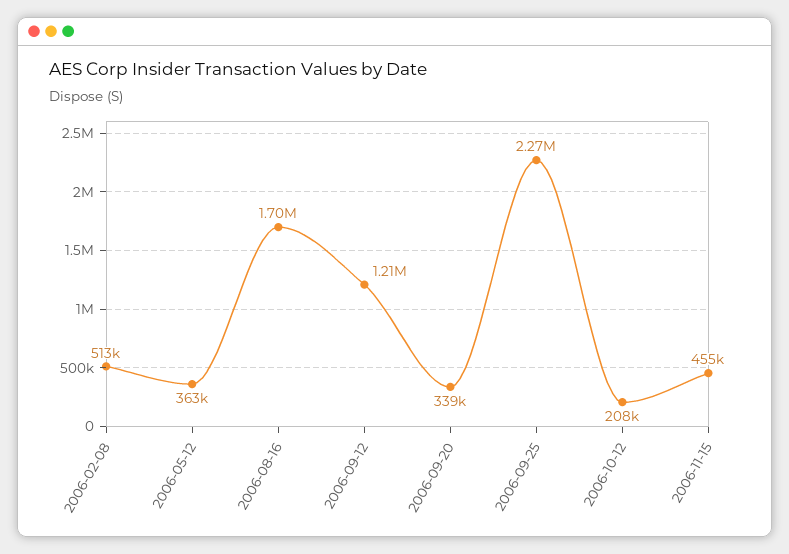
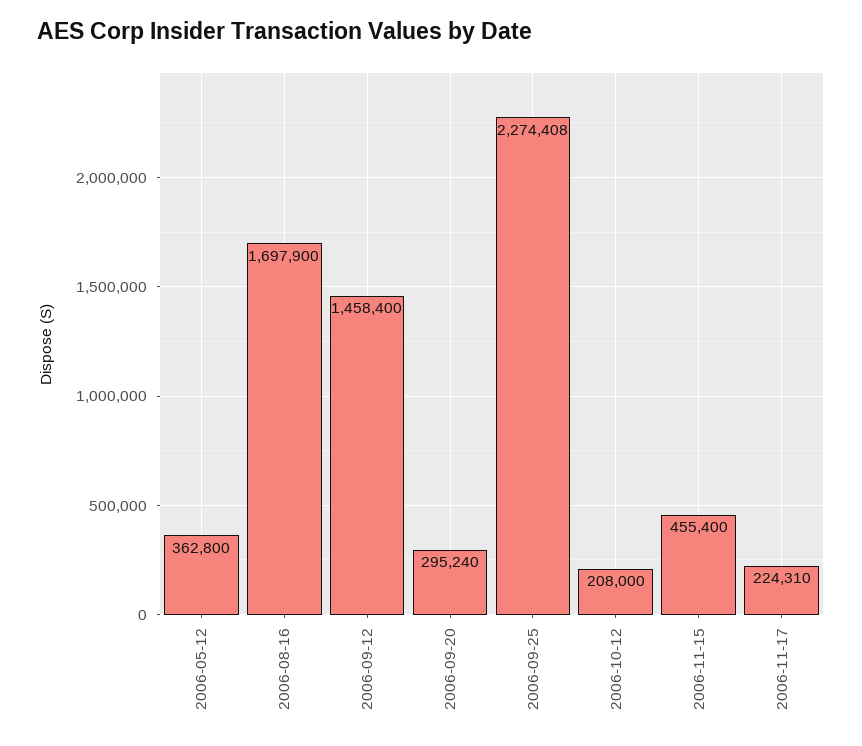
2006-02-08: 513000 -> none
2006-09-12: 1210000 -> 1458400
2006-09-20: 339000 -> 295240
2006-11-17: none -> 224310

